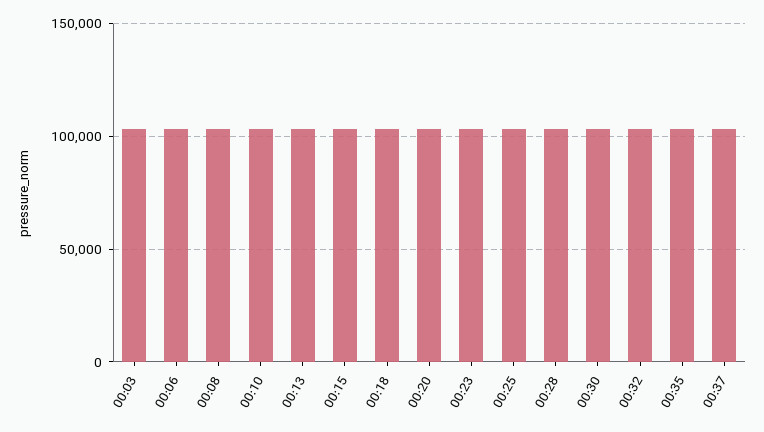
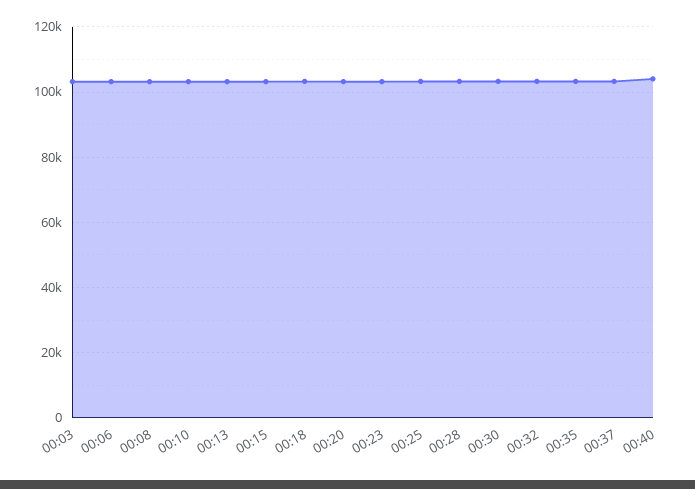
00:40: none -> 104000

